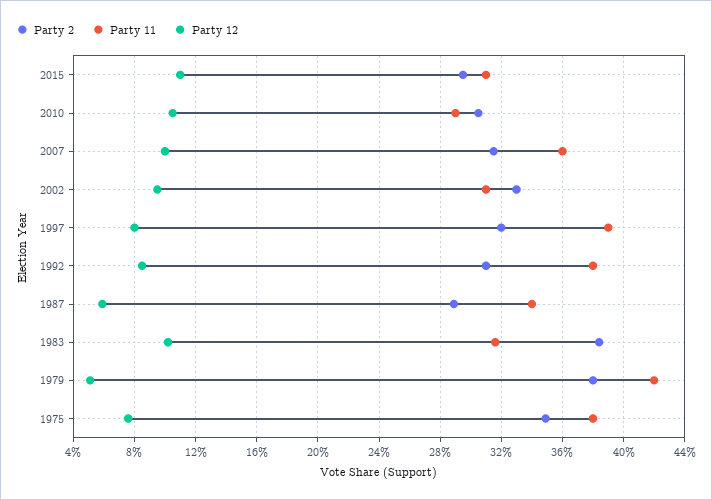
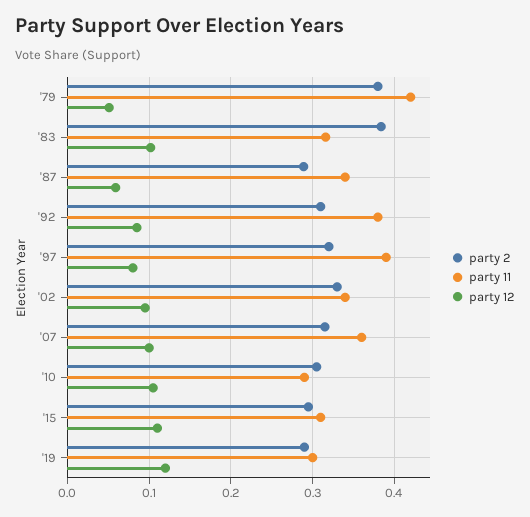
Party 11, 2002: 0.31 -> 0.34
Party 2, 1975: 0.35 -> none
Party 11, 1975: 0.38 -> none
Party 12, 1975: 0.075 -> none
Party 2, '19: none -> 0.29
Party 11, '19: none -> 0.3
Party 12, '19: none -> 0.12

